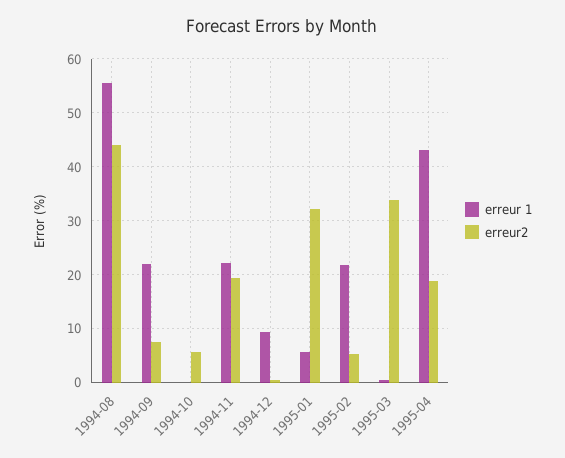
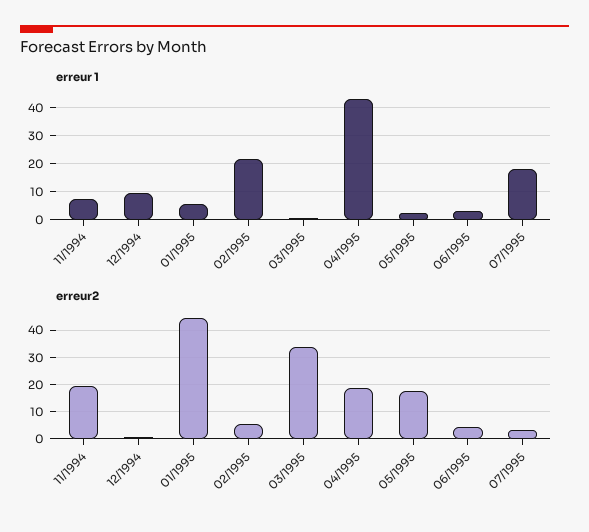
erreur 1, 1994-08: 56 -> none
erreur2, 1994-08: 44 -> none
erreur 1, 1994-09: 22 -> none
erreur2, 1994-09: 8 -> none
erreur 1, 1994-10: 0 -> none
erreur2, 1994-10: 6 -> none
erreur 1, 1994-11: 22 -> 7.5
erreur2, 1995-01: 32 -> 45
erreur 1, 05/1995: none -> 2.5
erreur 1, 06/1995: none -> 2.5
erreur 1, 07/1995: none -> 17.5
erreur2, 05/1995: none -> 17.5
erreur2, 06/1995: none -> 5
erreur2, 07/1995: none -> 2.5

